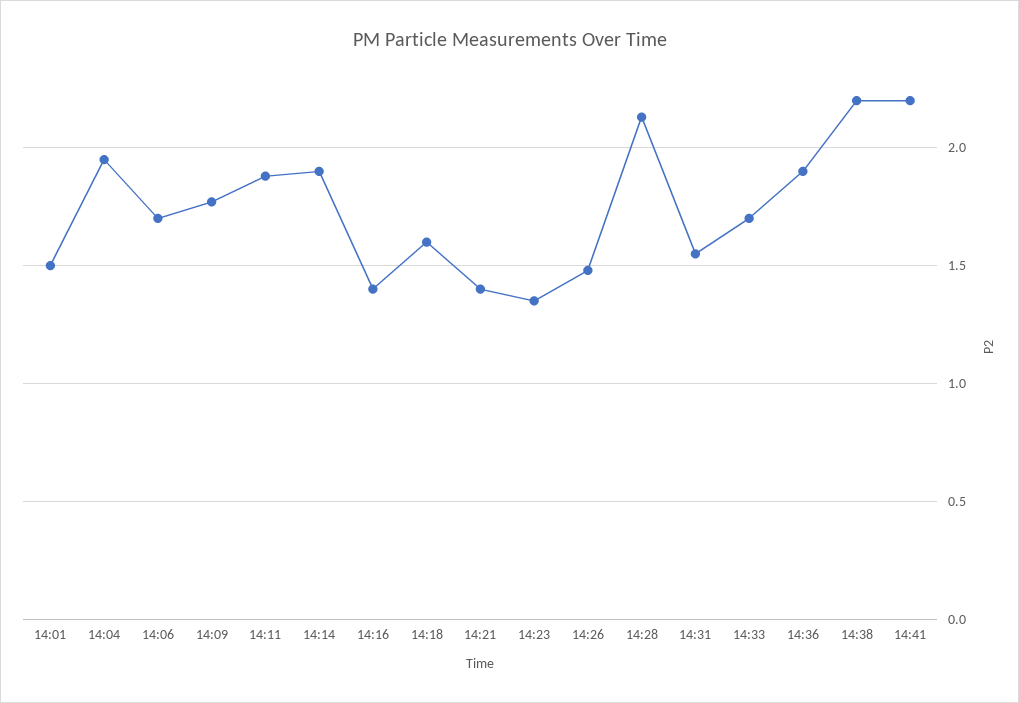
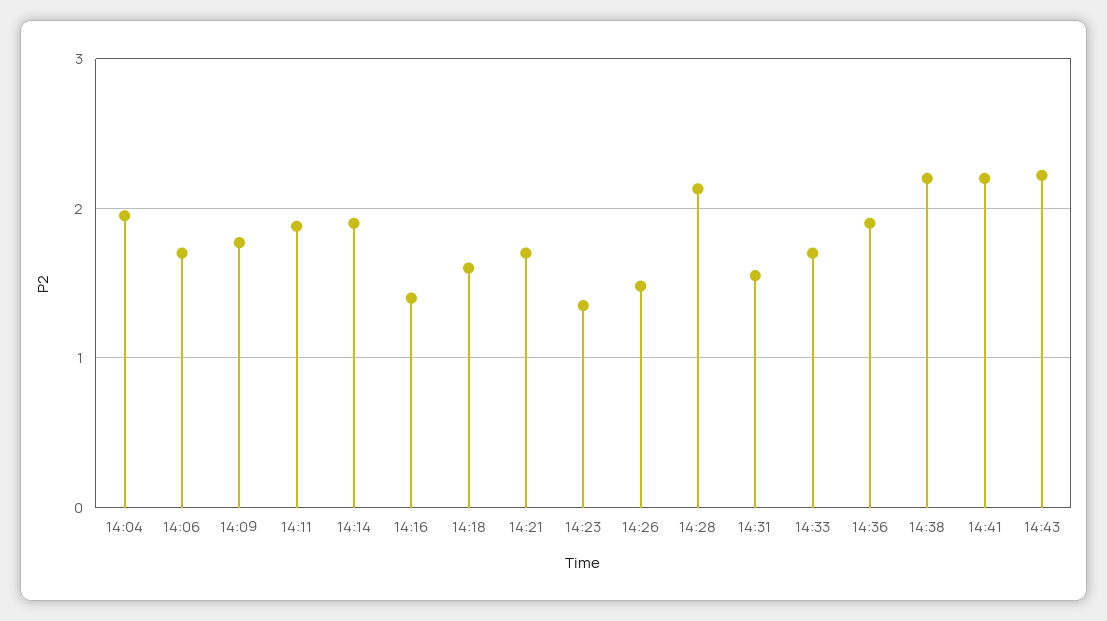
14:01: 1.5 -> none
14:21: 1.4 -> 1.7
14:43: none -> 2.2

